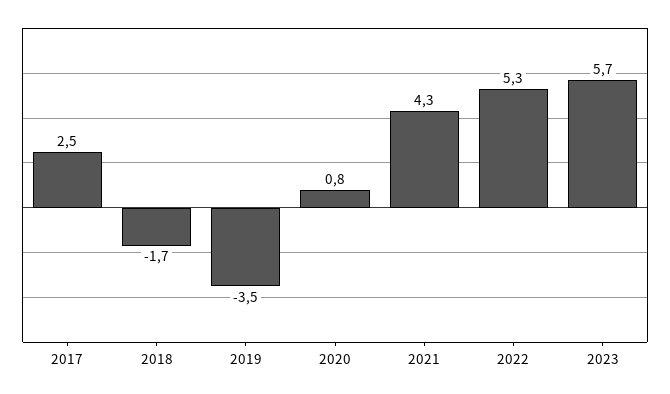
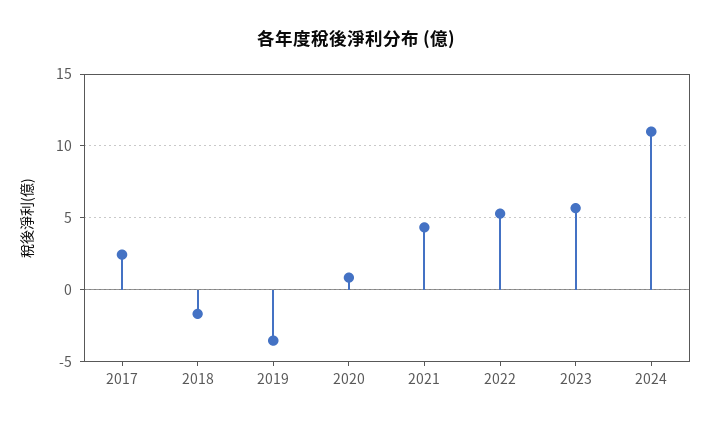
2024: none -> 11

